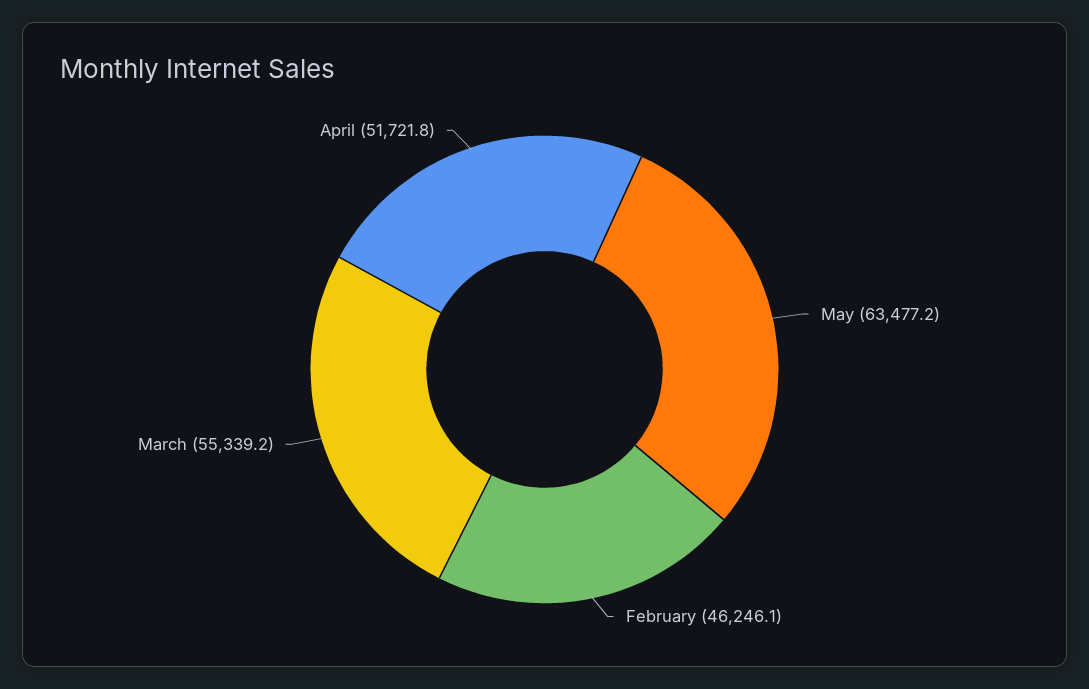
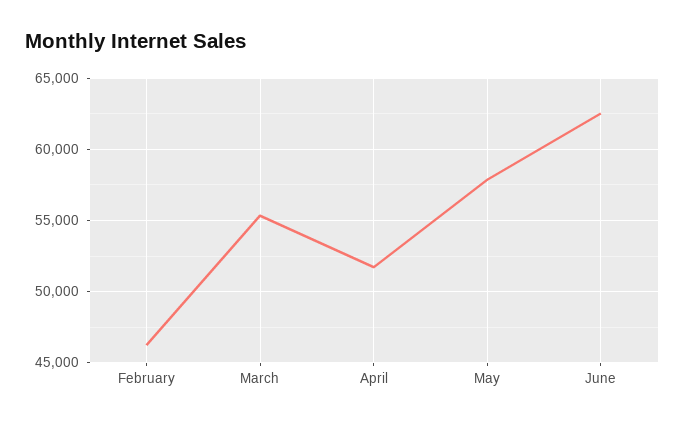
May: 63477.2 -> 58000
June: none -> 62500

